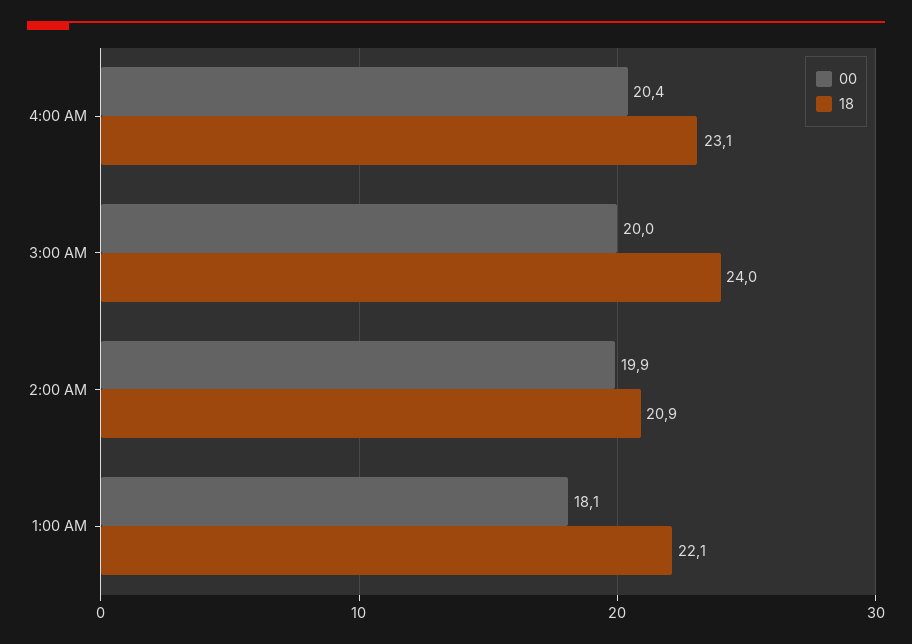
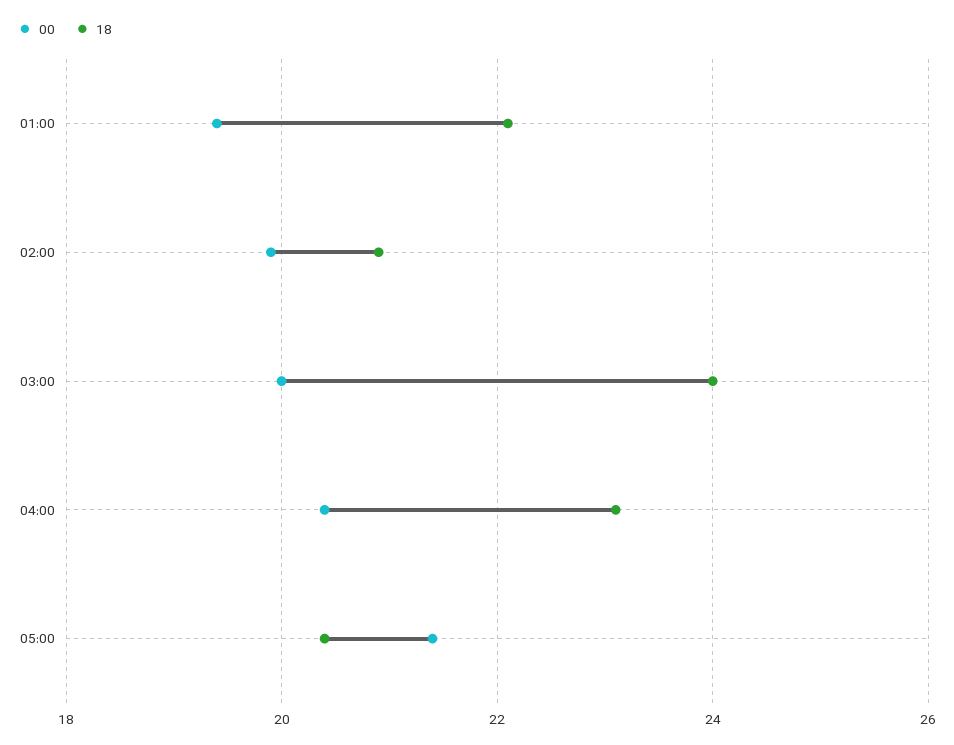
00, 1:00 AM: 18.1 -> 19.5
00, 05:00: none -> 21.5
18, 05:00: none -> 20.5

